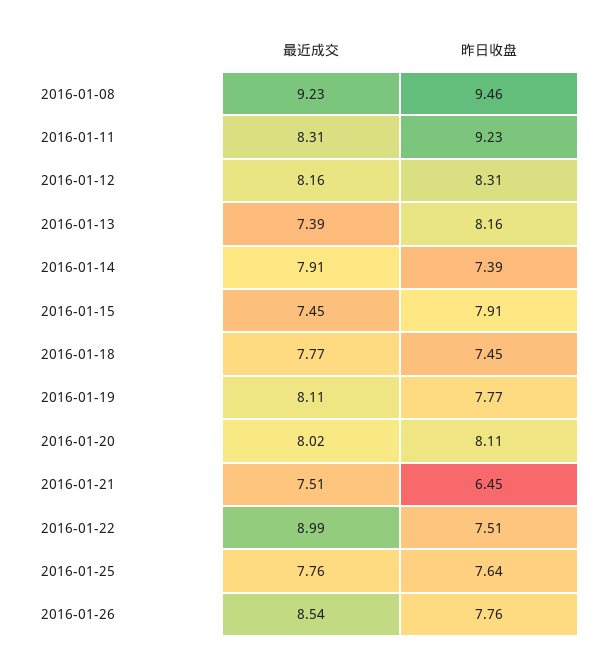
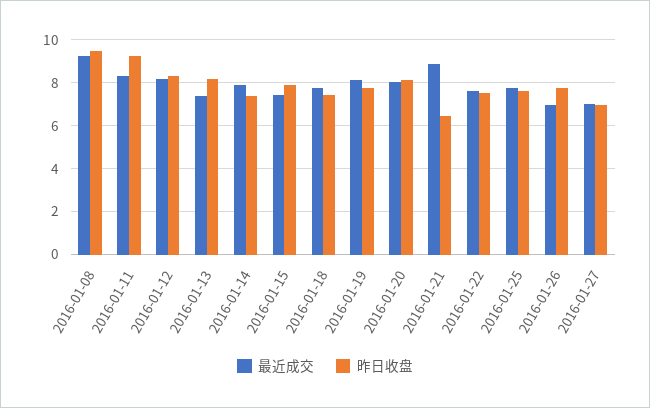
最近成交, 2016-01-21: 7.51 -> 9
最近成交, 2016-01-22: 8.99 -> 7.5
最近成交, 2016-01-26: 8.54 -> 7
最近成交, 2016-01-27: none -> 7
昨日收盘, 2016-01-27: none -> 7

